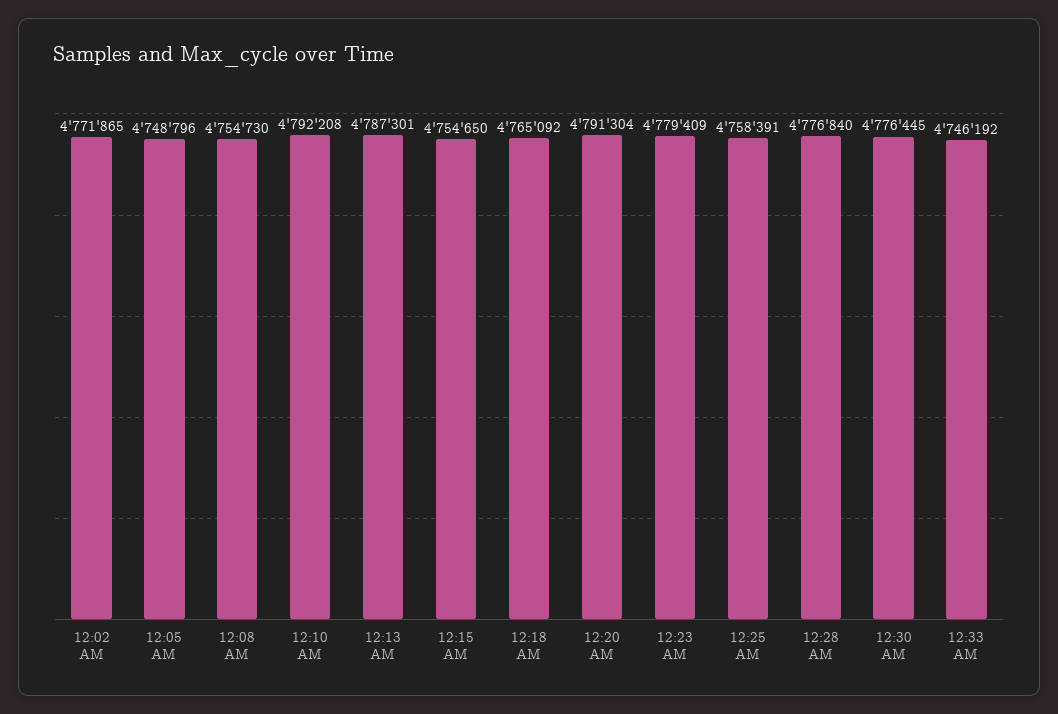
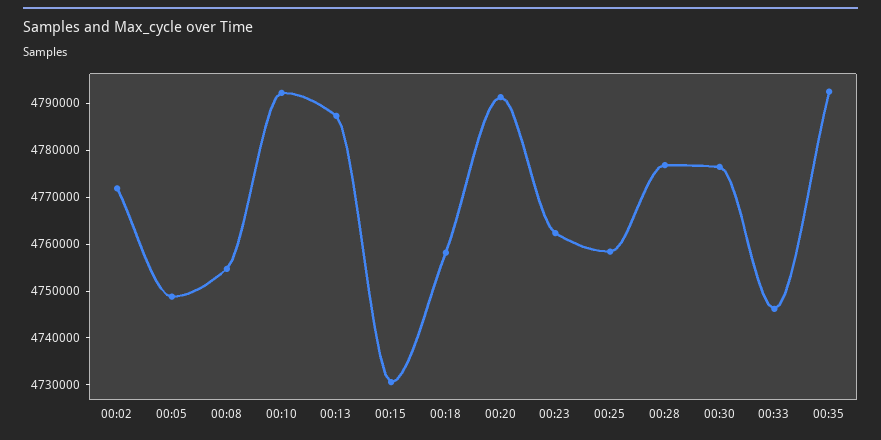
12:15 AM: 4754650 -> 4730000
12:18 AM: 4765092 -> 4758000
12:23 AM: 4779409 -> 4762000
00:35: none -> 4792000

